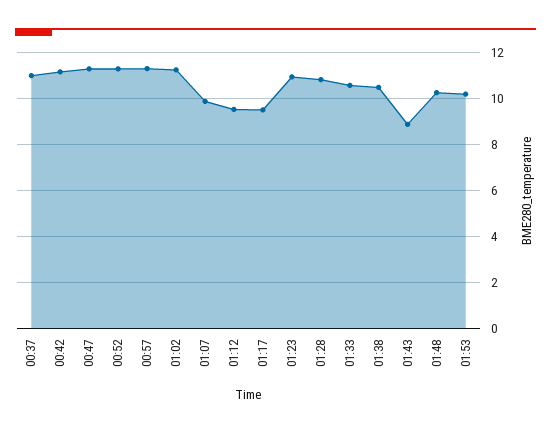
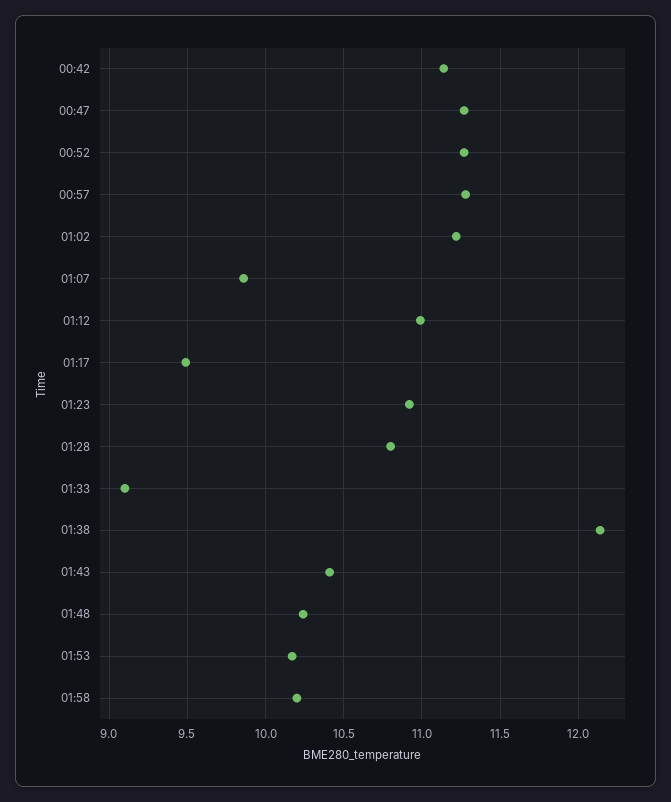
00:37: 11 -> none
01:12: 9.5 -> 11
01:33: 10.5 -> 9.1
01:38: 10.5 -> 12.15
01:43: 9 -> 10.4
01:58: none -> 10.2

